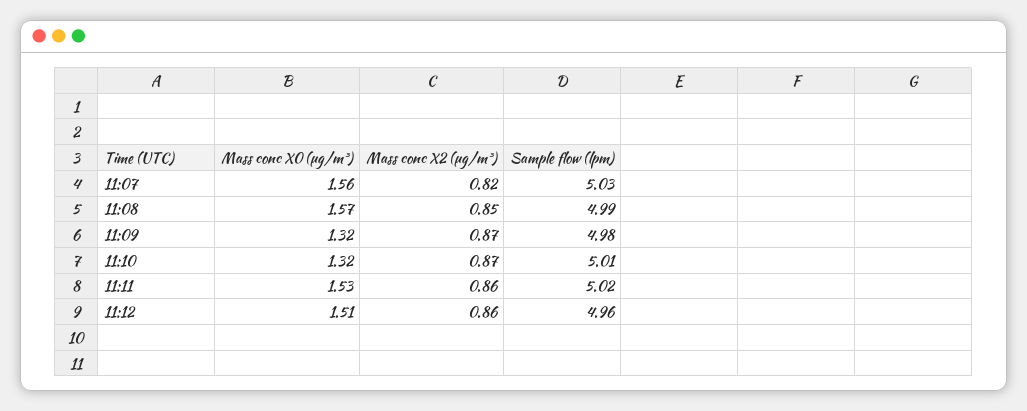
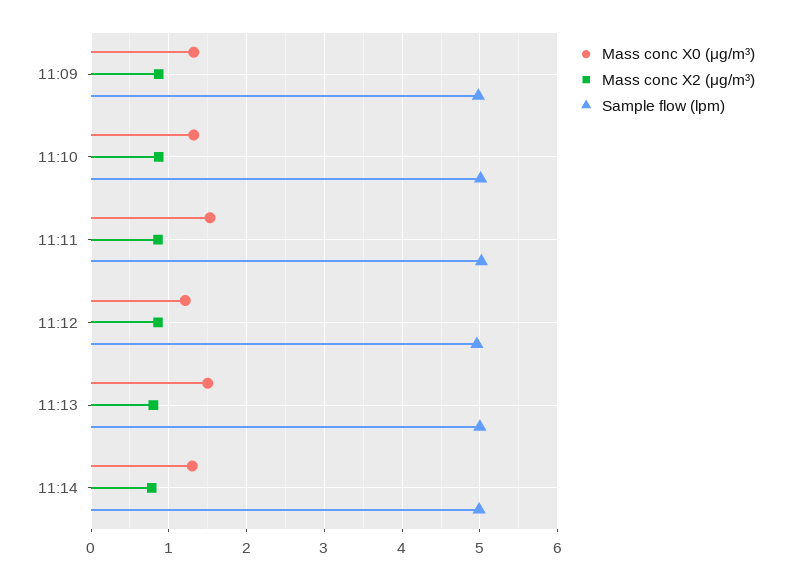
Mass conc X0 (μg/m³), 11:07: 1.56 -> none
Mass conc X2 (μg/m³), 11:07: 0.82 -> none
Sample flow (lpm), 11:07: 5.03 -> none
Mass conc X0 (μg/m³), 11:08: 1.57 -> none
Mass conc X2 (μg/m³), 11:08: 0.85 -> none
Sample flow (lpm), 11:08: 4.99 -> none
Mass conc X0 (μg/m³), 11:12: 1.51 -> 1.2
Mass conc X0 (μg/m³), 11:13: none -> 1.5
Mass conc X2 (μg/m³), 11:13: none -> 0.8
Sample flow (lpm), 11:13: none -> 5
Mass conc X0 (μg/m³), 11:14: none -> 1.3
Mass conc X2 (μg/m³), 11:14: none -> 0.8
Sample flow (lpm), 11:14: none -> 5

